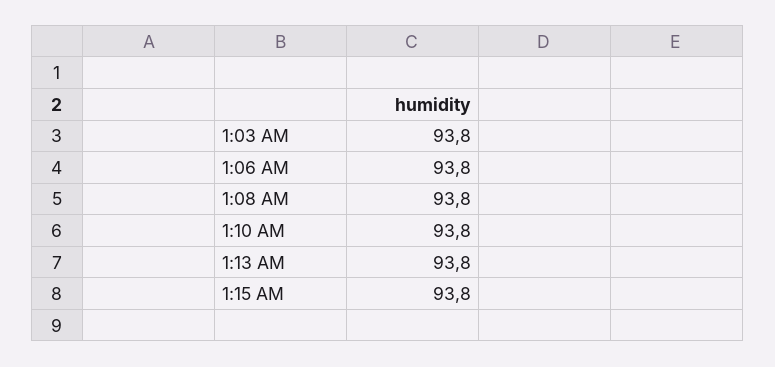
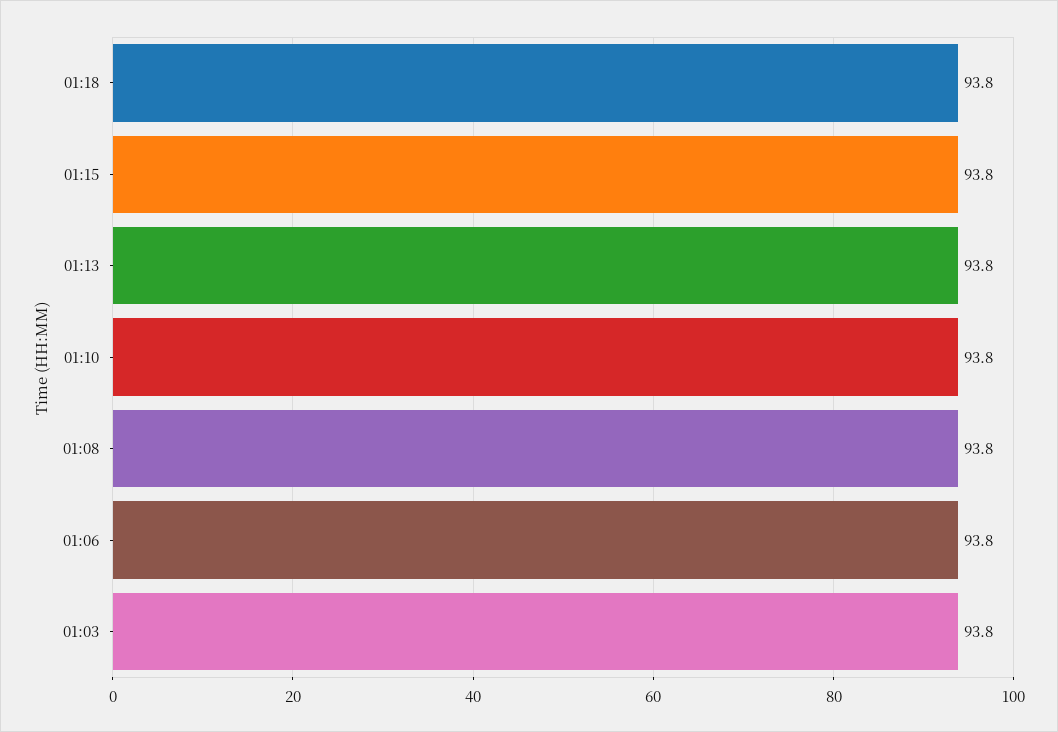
01:18: none -> 93.8

